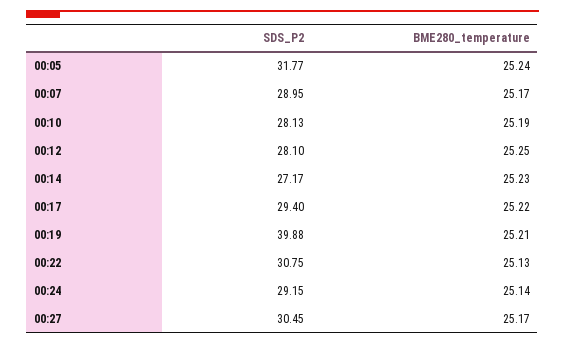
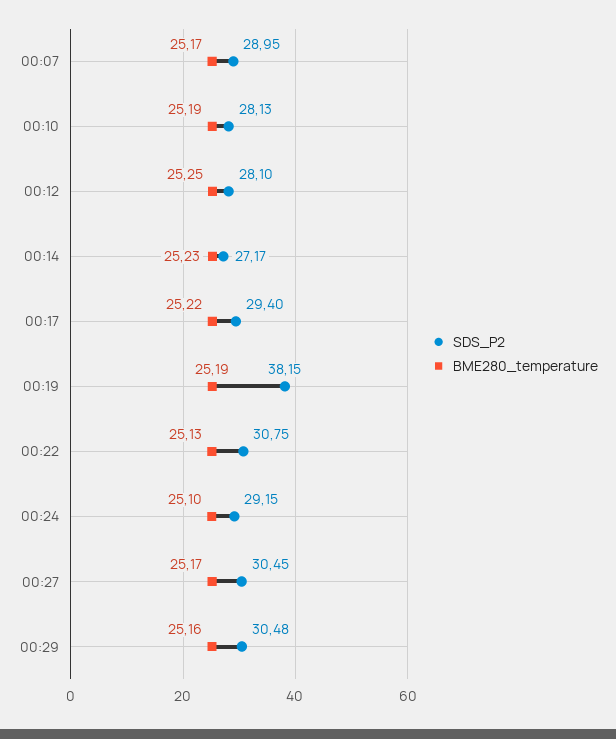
SDS_P2, 00:05: 31.77 -> none
BME280_temperature, 00:05: 25.24 -> none
SDS_P2, 00:19: 39.88 -> 38.15
BME280_temperature, 00:19: 25.21 -> 25.19
BME280_temperature, 00:24: 25.14 -> 25.1
SDS_P2, 00:29: none -> 30.48
BME280_temperature, 00:29: none -> 25.16

